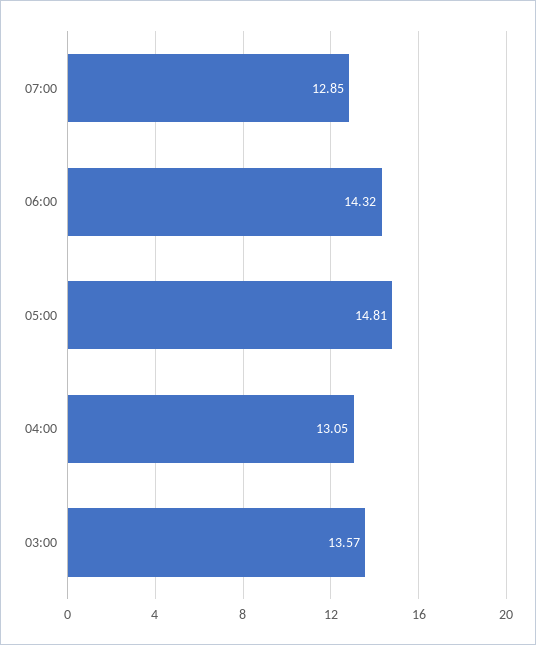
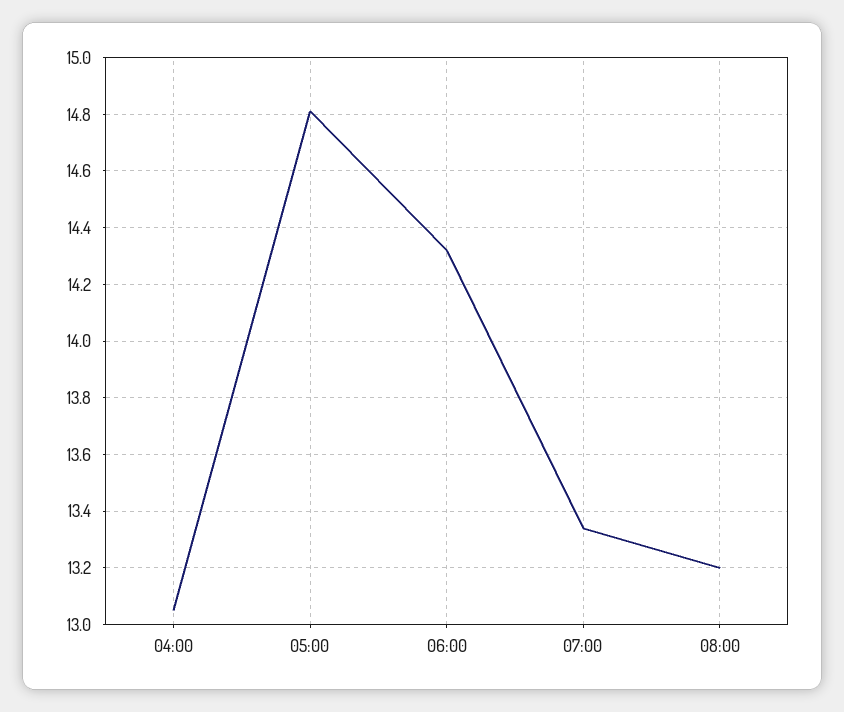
07:00: 12.85 -> 13.35
03:00: 13.57 -> none
08:00: none -> 13.2

